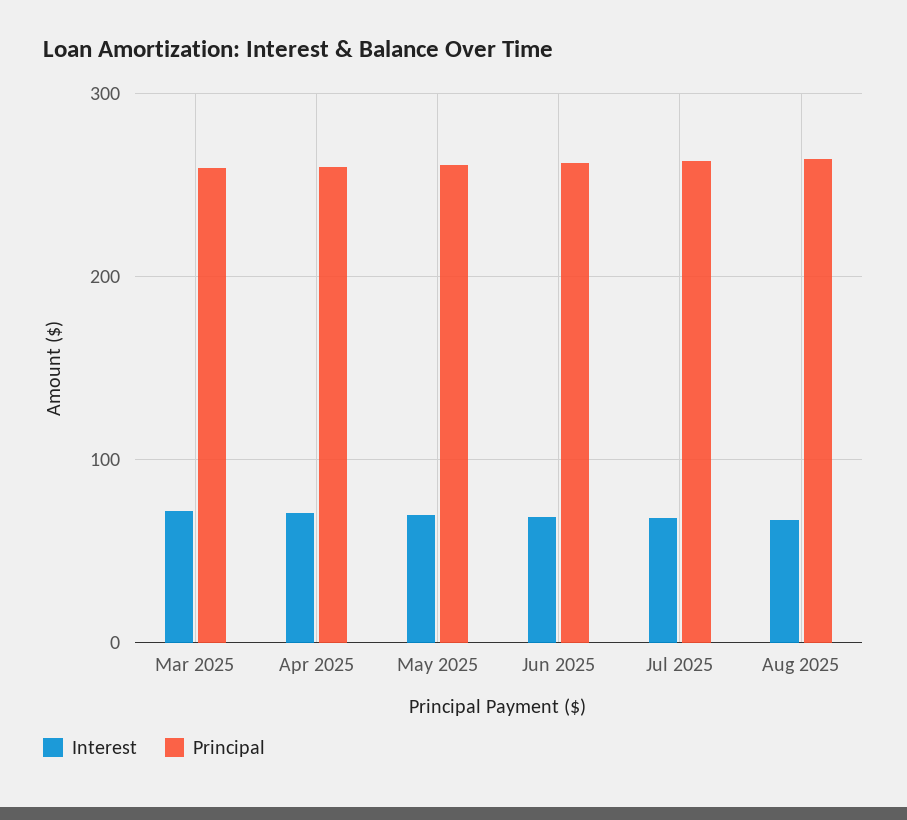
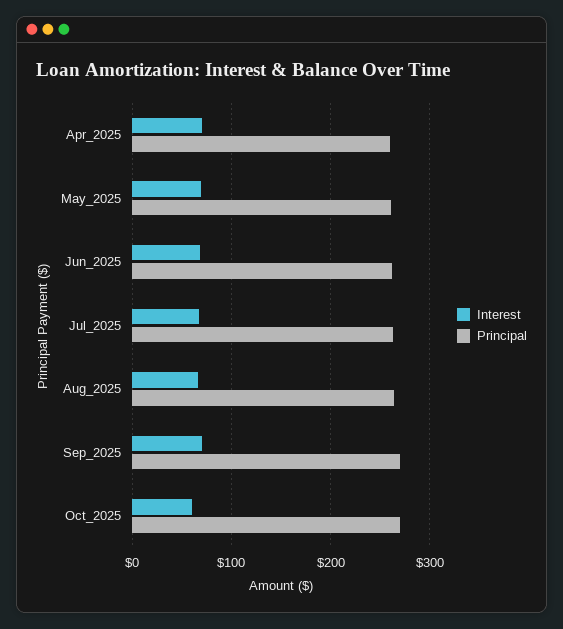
Interest, Mar 2025: 70 -> none
Principal, Mar 2025: 260 -> none
Interest, Sep_2025: none -> 70
Principal, Sep_2025: none -> 270
Interest, Oct_2025: none -> 60
Principal, Oct_2025: none -> 270

